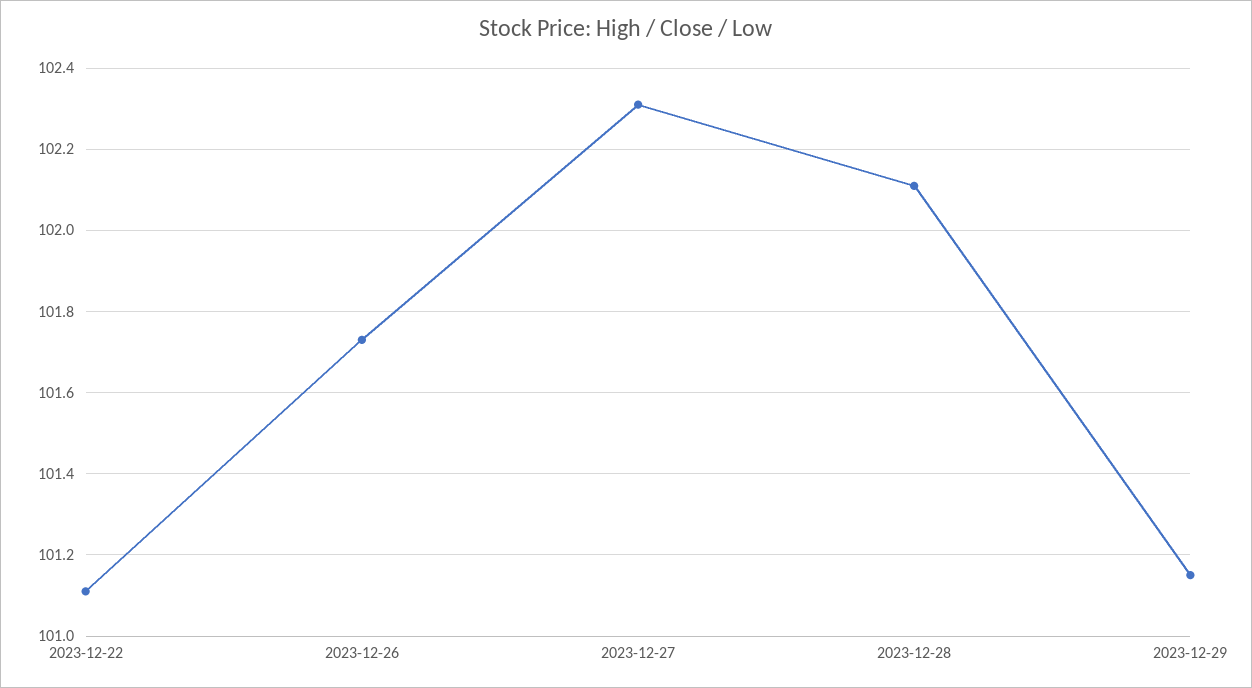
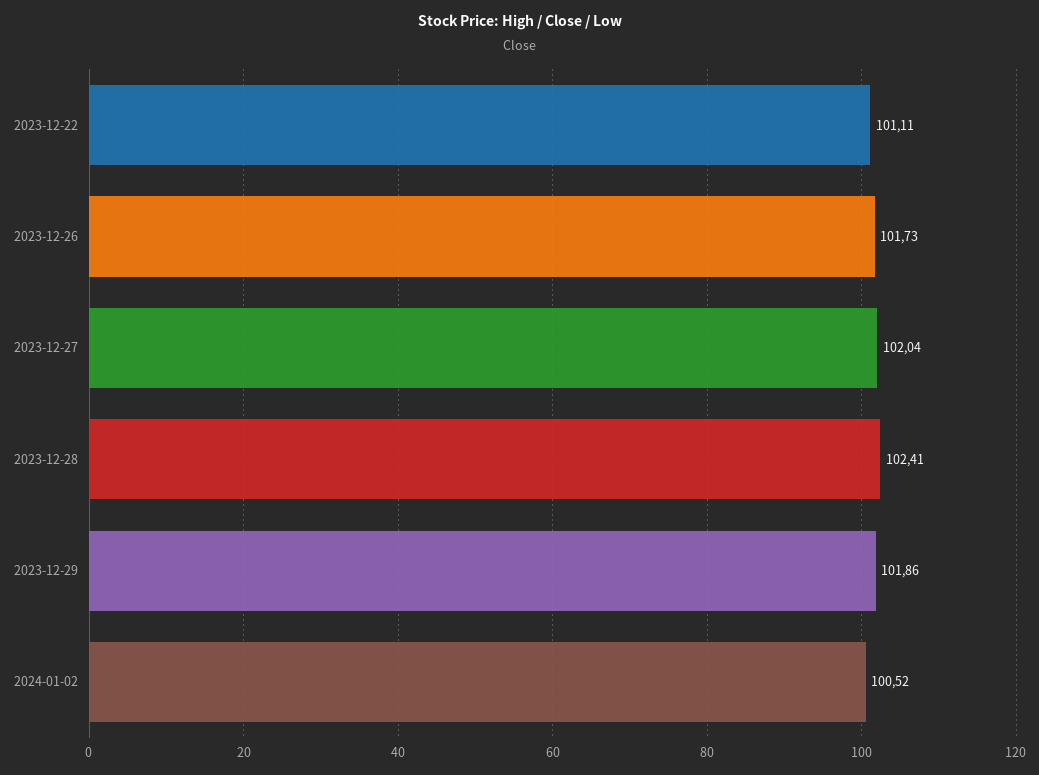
2023-12-27: 102.3 -> 102.04
2023-12-28: 102.1 -> 102.41
2023-12-29: 101.15 -> 101.86
2024-01-02: none -> 100.52

